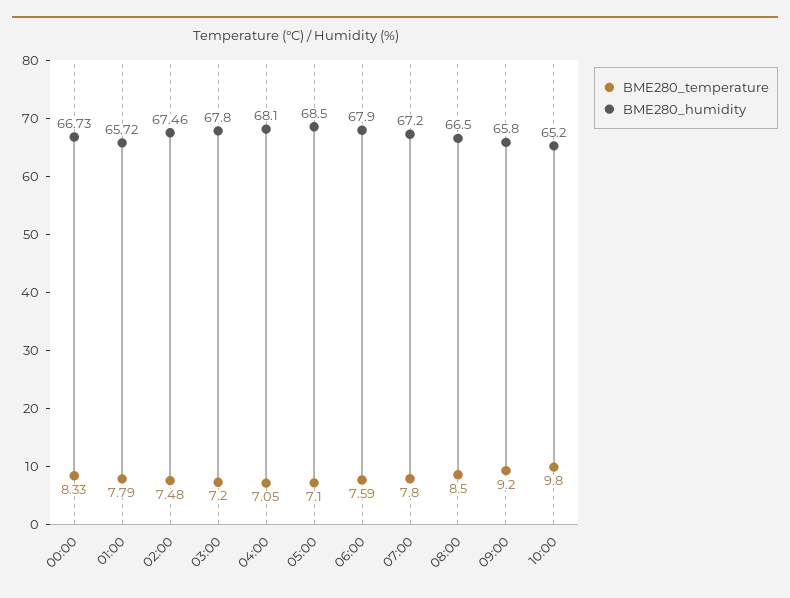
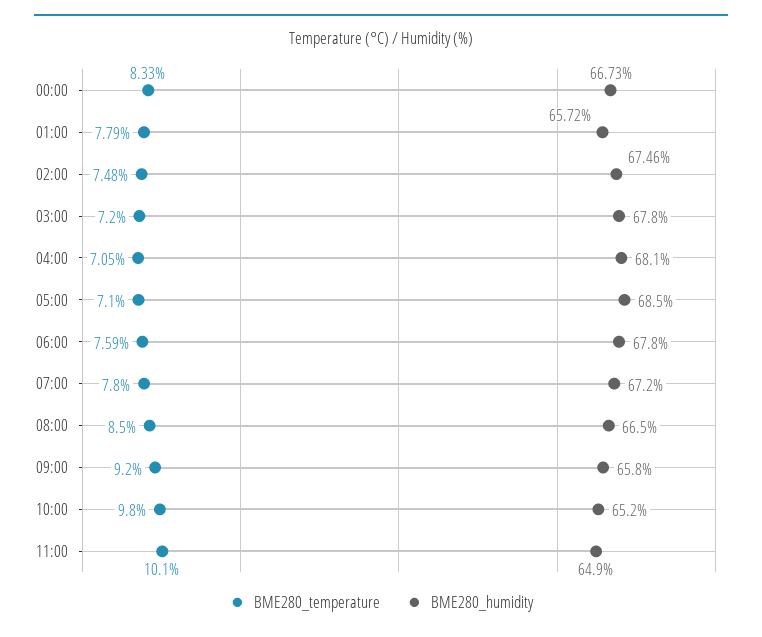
BME280_humidity, 06:00: 67.9 -> 67.8
BME280_temperature, 11:00: none -> 10.1
BME280_humidity, 11:00: none -> 64.9

